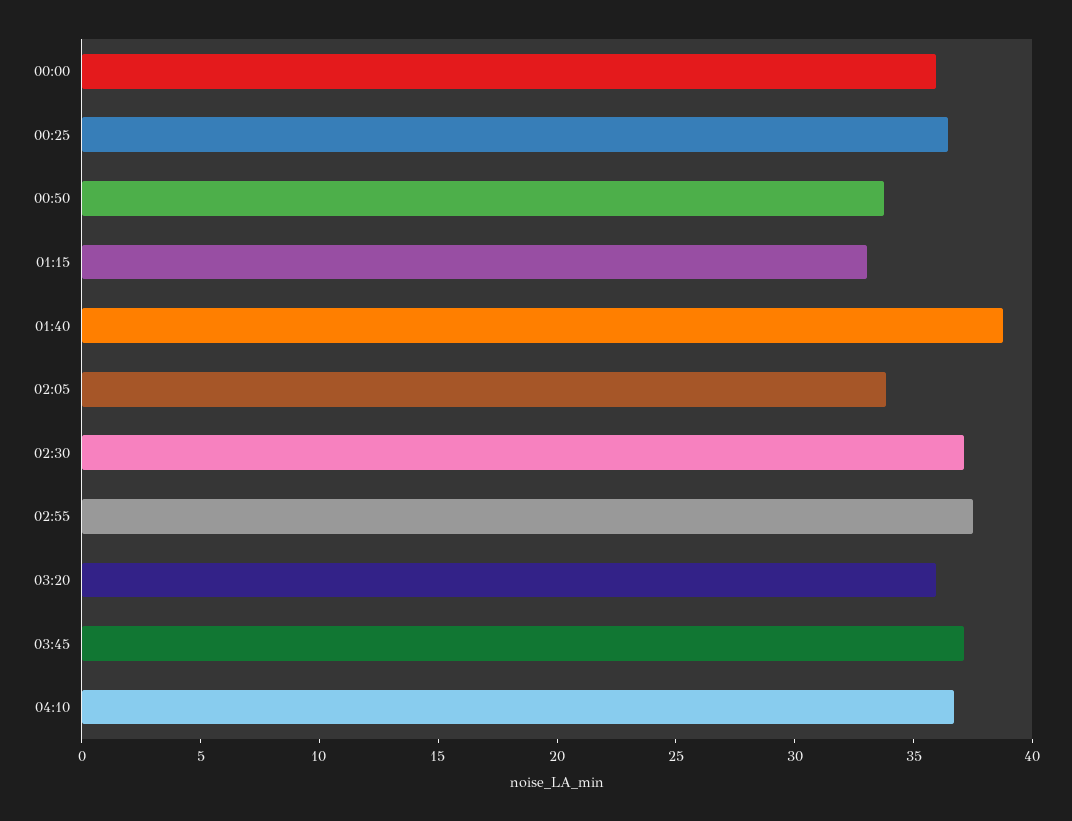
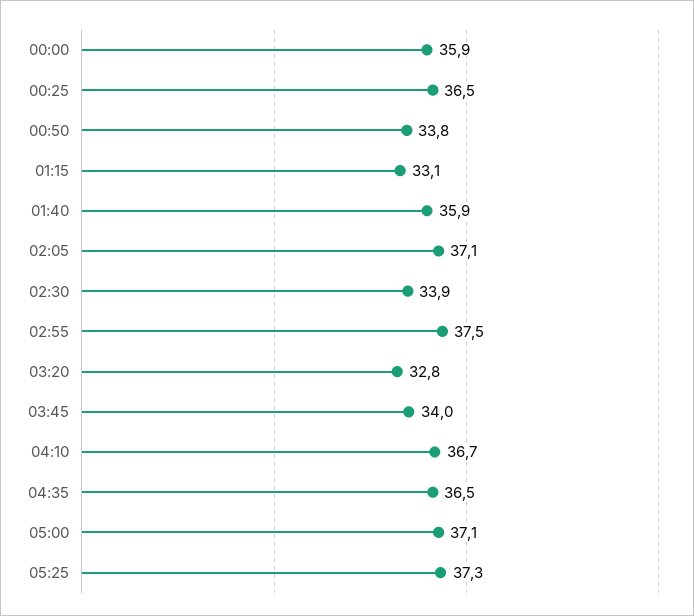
01:40: 39 -> 35.9
02:05: 34 -> 37.1
02:30: 37 -> 33.9
03:20: 36 -> 32.8
03:45: 37 -> 34
04:35: none -> 36.5
05:00: none -> 37.1
05:25: none -> 37.3

